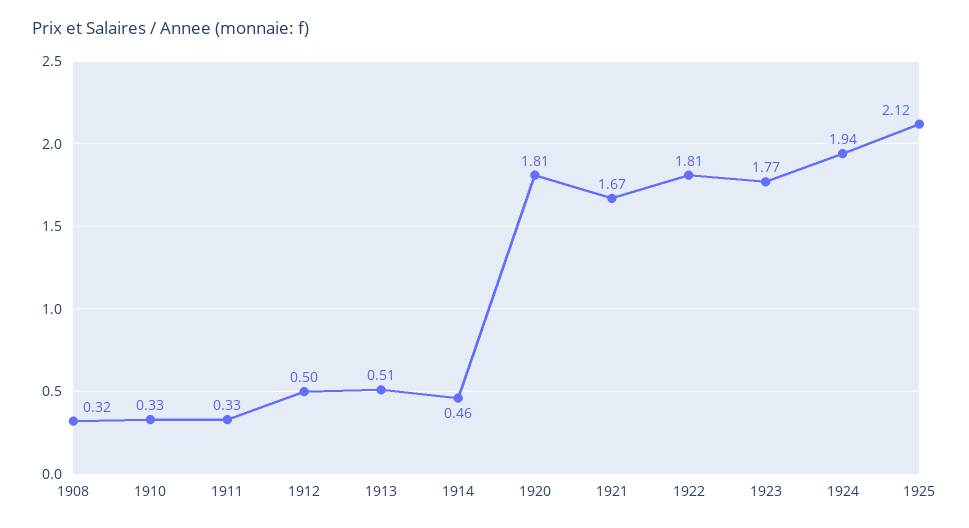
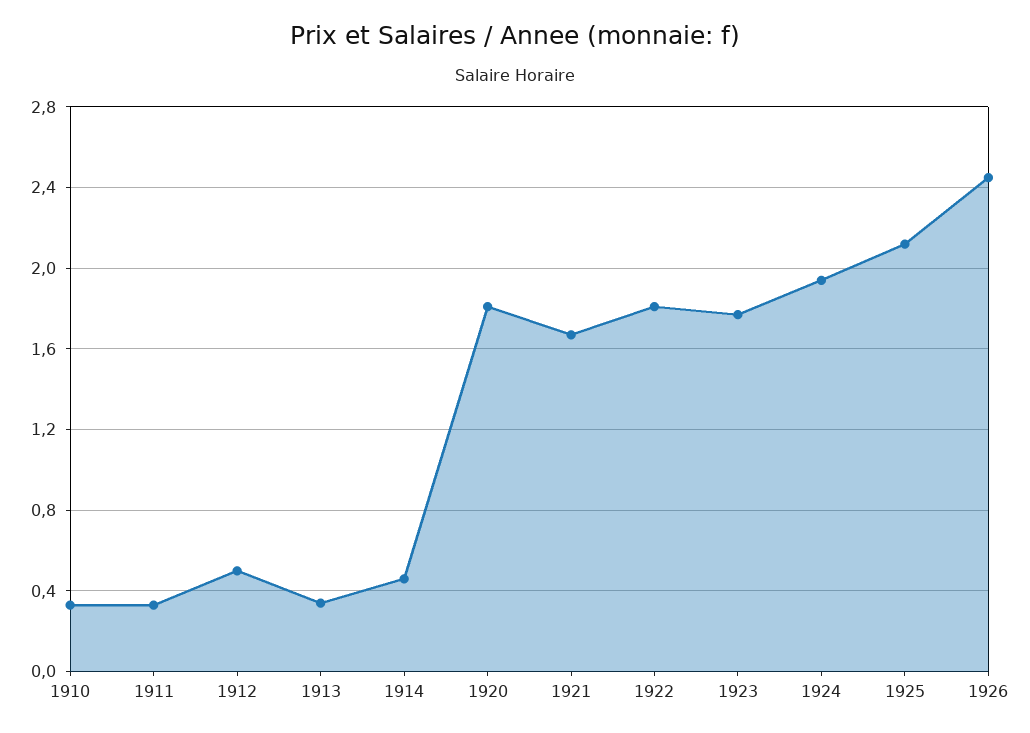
1908: 0.32 -> none
1913: 0.51 -> 0.35
1926: none -> 2.45

